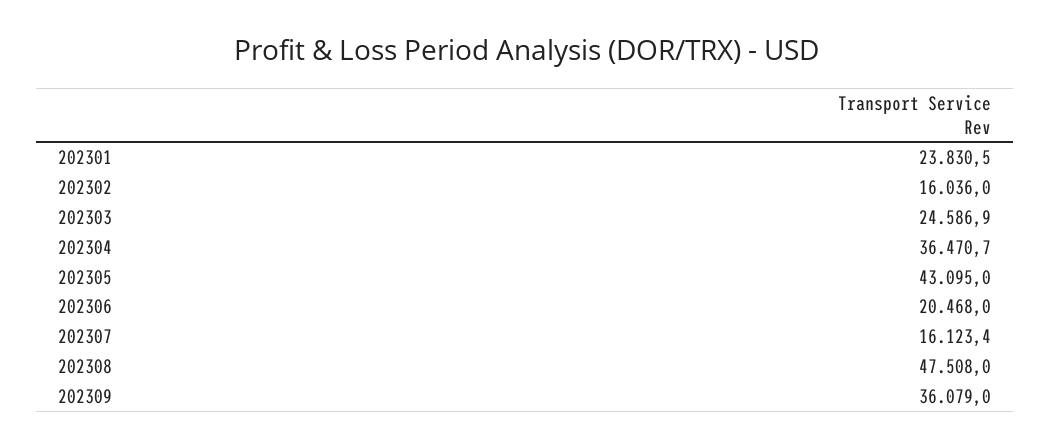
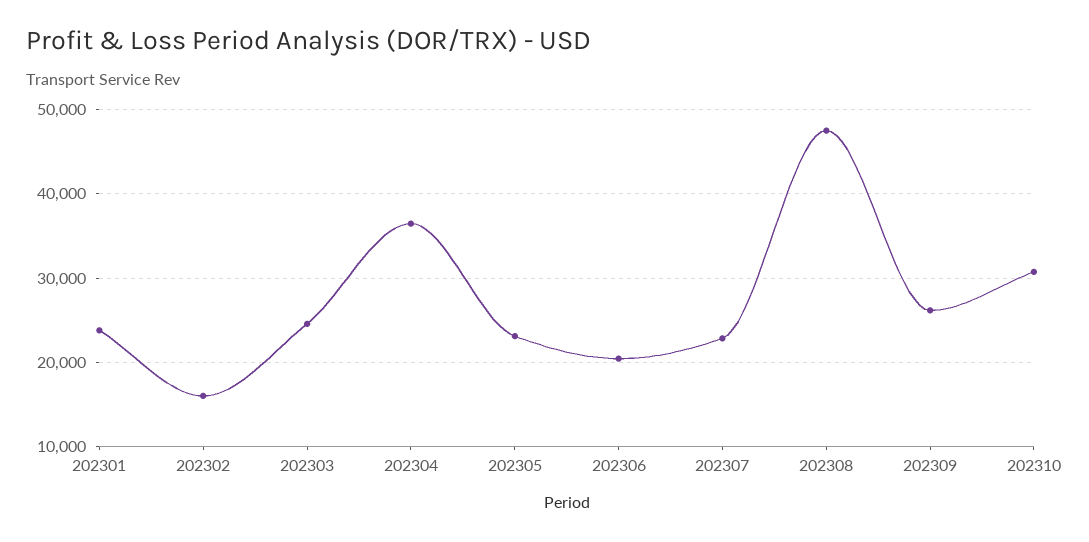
202305: 43095 -> 23000
202307: 16123.4 -> 23000
202309: 36079 -> 26000
202310: none -> 31000

